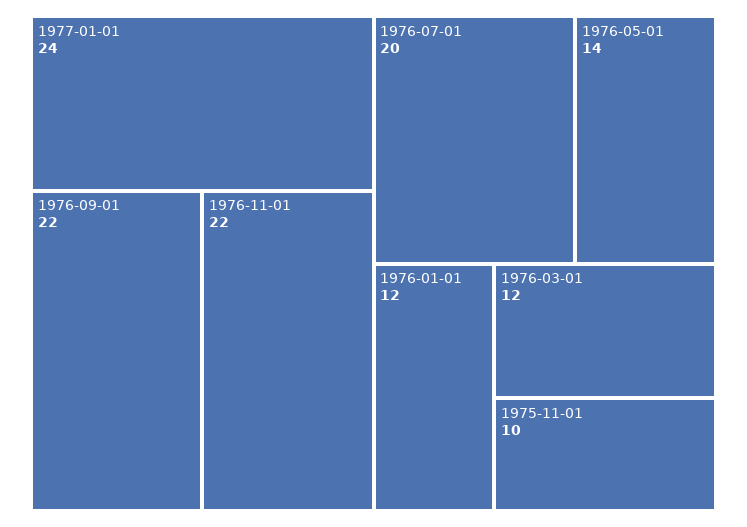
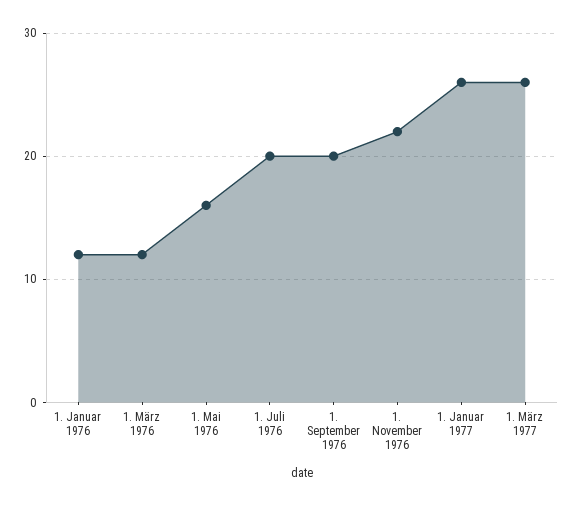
1977-01-01: 24 -> 26
1976-09-01: 22 -> 20
1976-05-01: 14 -> 16
1975-11-01: 10 -> none
1. März 1977: none -> 26

